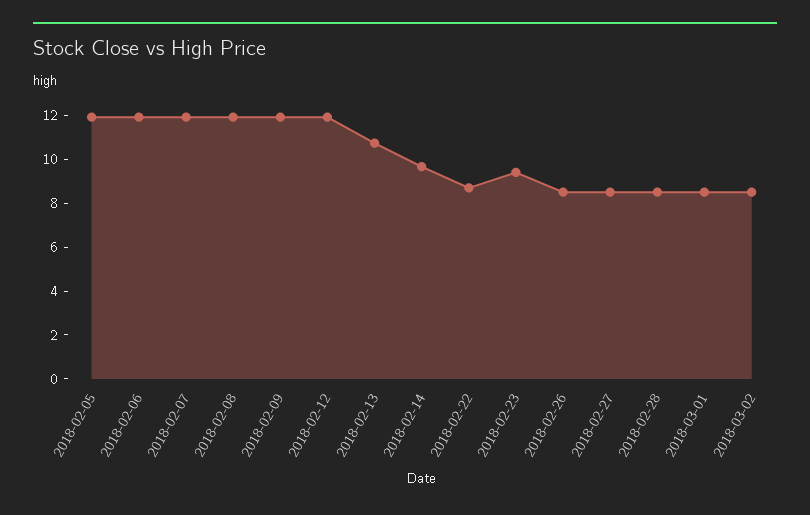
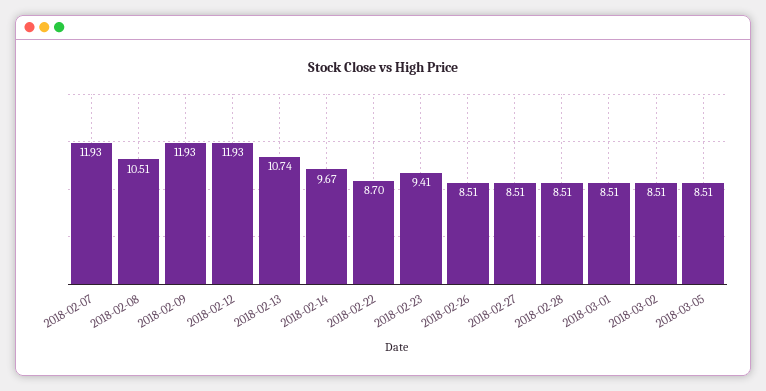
2018-02-05: 12 -> none
2018-02-06: 12 -> none
2018-02-08: 12 -> 10.51
2018-03-05: none -> 8.51

